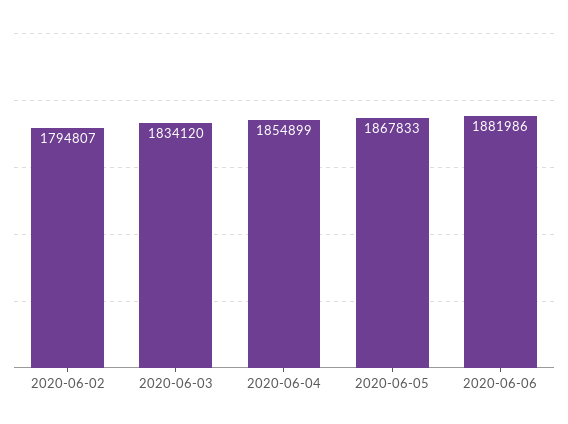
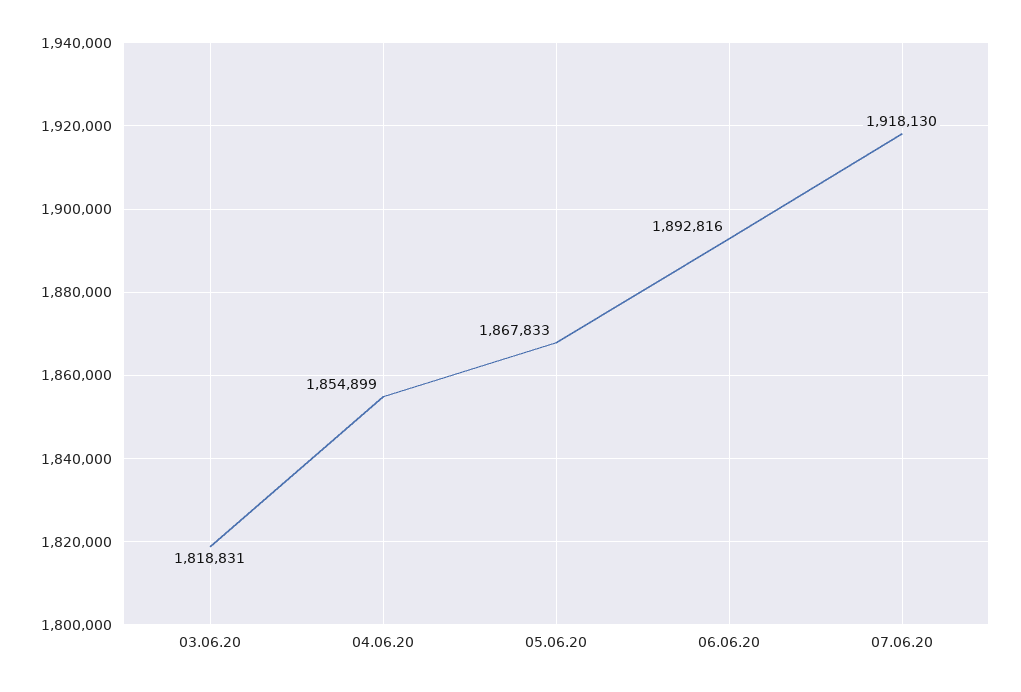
2020-06-02: 1794807 -> none
2020-06-03: 1834120 -> 1818831
2020-06-06: 1881986 -> 1892816
07.06.20: none -> 1918130

